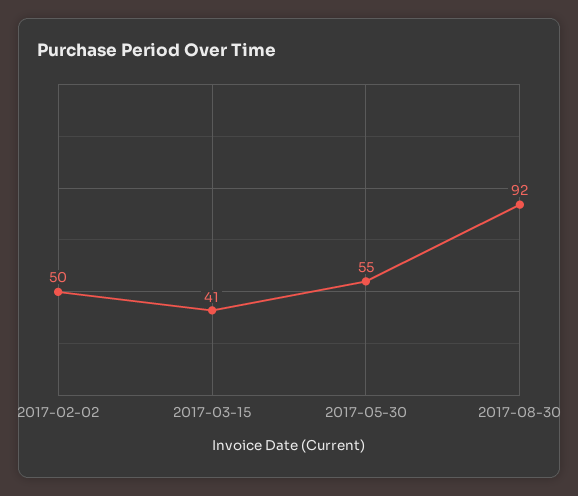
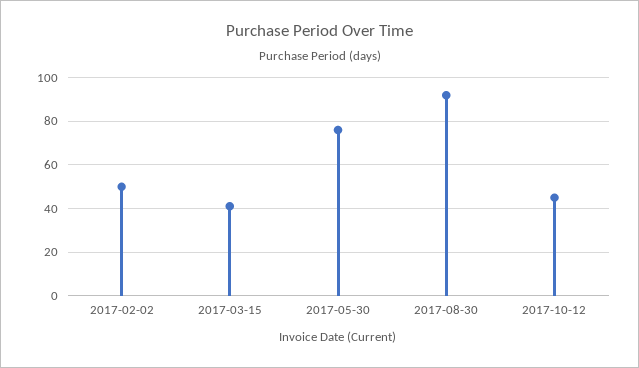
2017-05-30: 55 -> 75
2017-10-12: none -> 45

